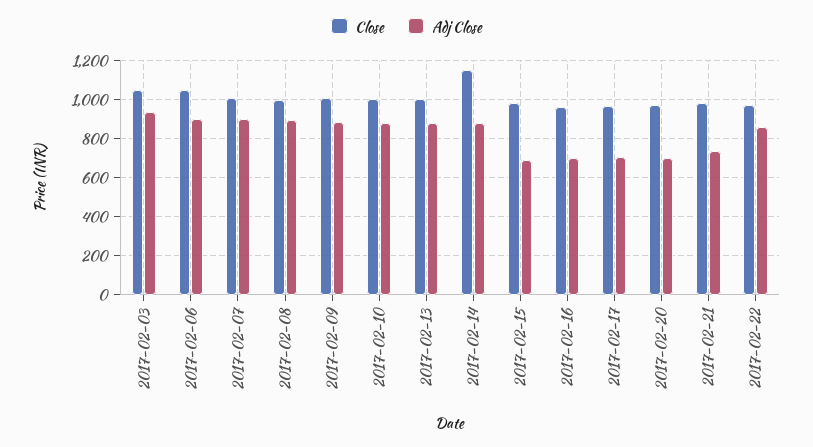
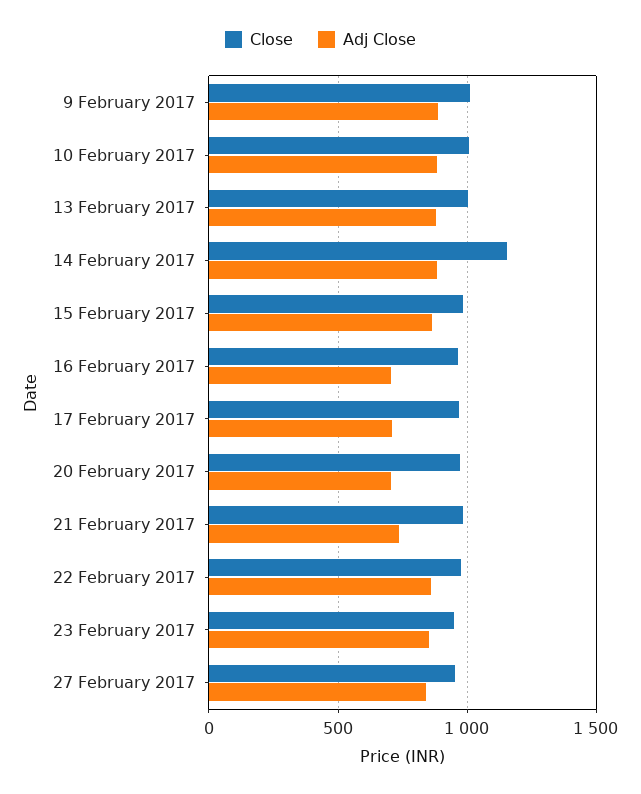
Close, 2017-02-03: 1050 -> none
Adj Close, 2017-02-03: 950 -> none
Close, 2017-02-06: 1050 -> none
Adj Close, 2017-02-06: 900 -> none
Close, 2017-02-07: 1000 -> none
Adj Close, 2017-02-07: 900 -> none
Close, 2017-02-08: 1000 -> none
Adj Close, 2017-02-08: 900 -> none
Adj Close, 2017-02-15: 700 -> 850
Close, 23 February 2017: none -> 950
Adj Close, 23 February 2017: none -> 850
Close, 27 February 2017: none -> 950
Adj Close, 27 February 2017: none -> 850

